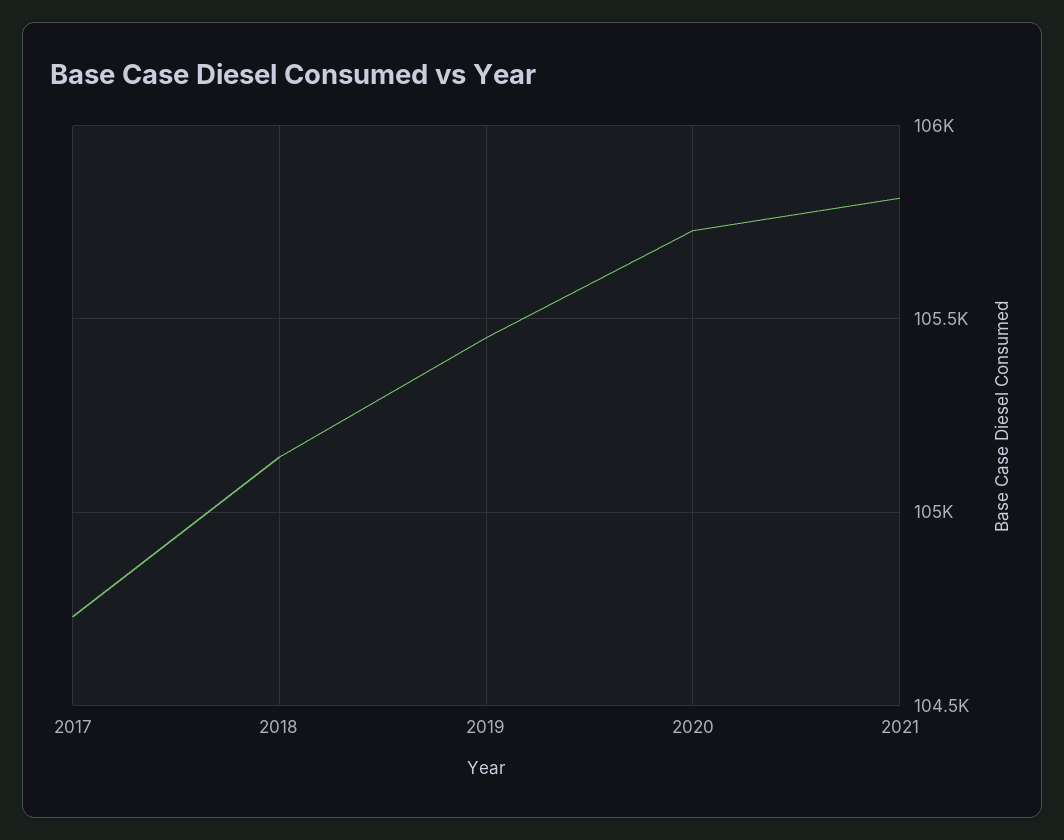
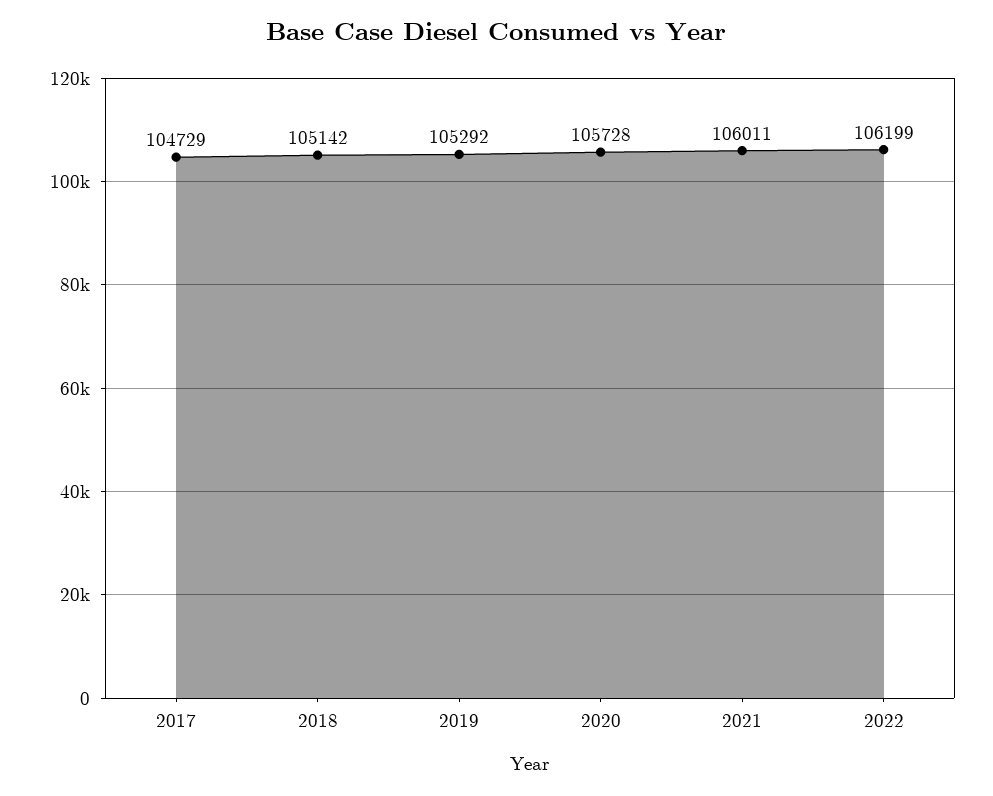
2019: 105450 -> 105292
2021: 105800 -> 106011
2022: none -> 106199

